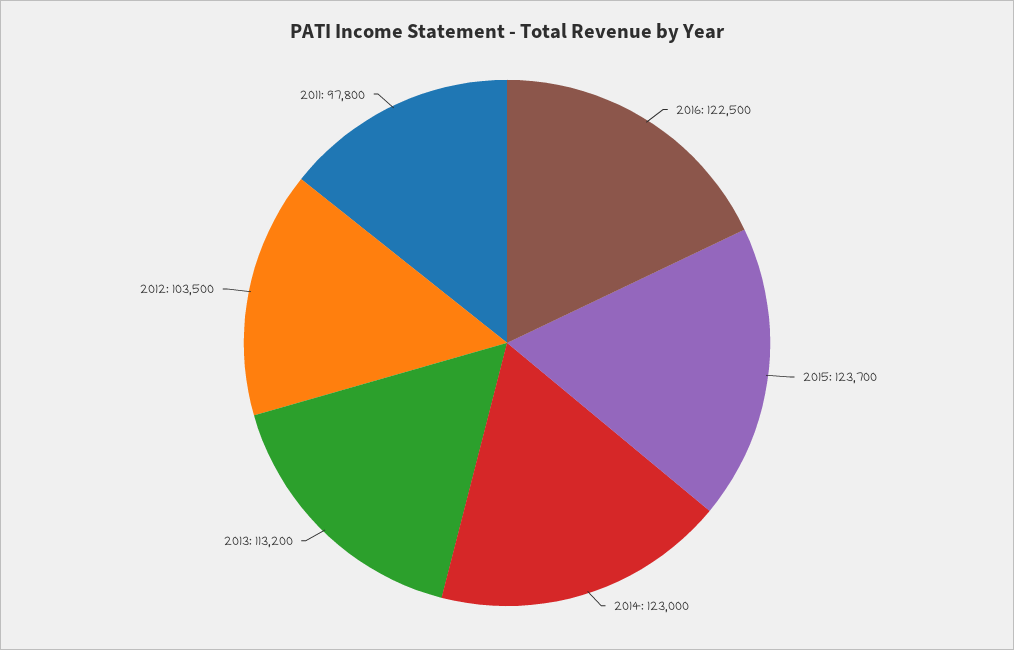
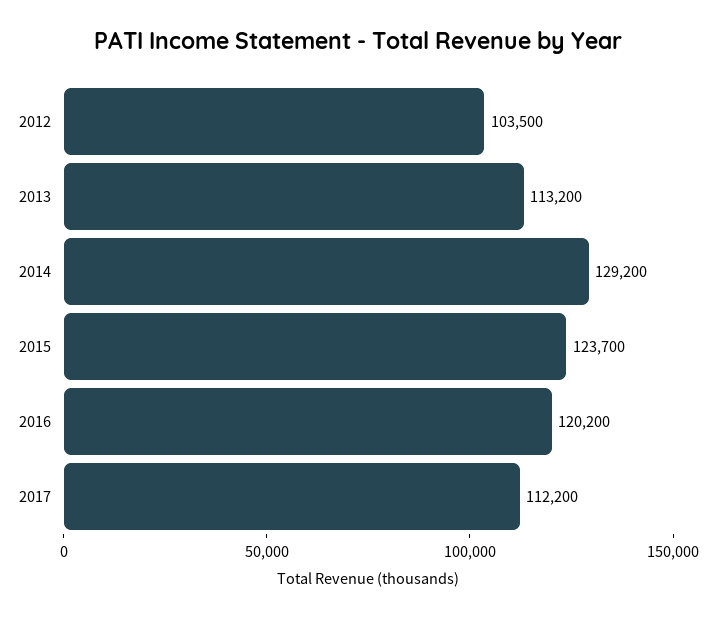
2016: 122500 -> 120200
2014: 123000 -> 129200
2011: 97800 -> none
2017: none -> 112200

